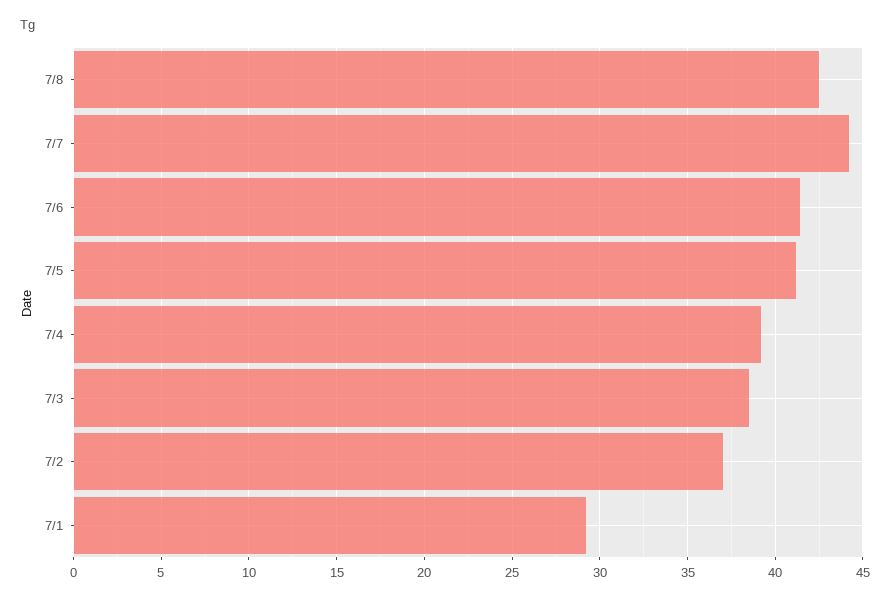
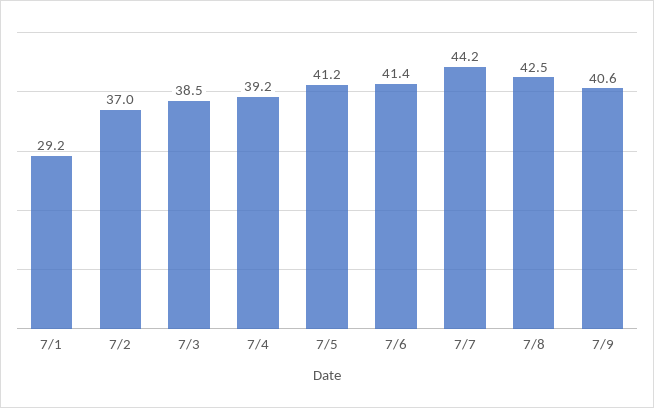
7/9: none -> 40.6

